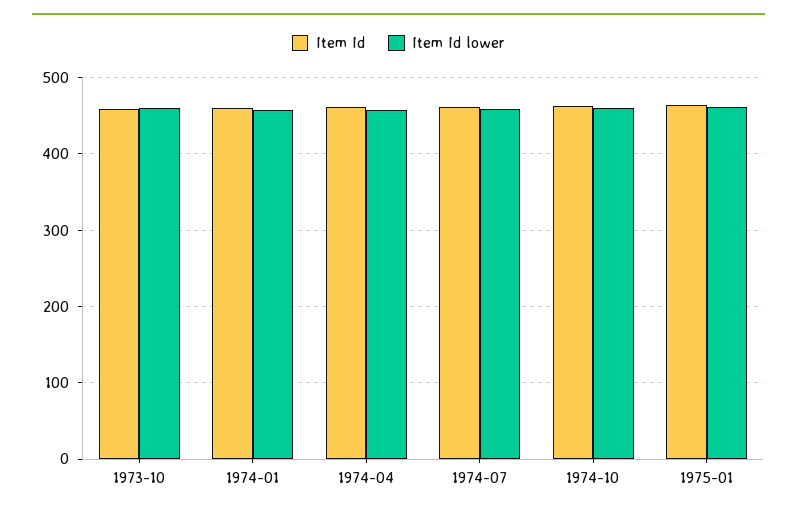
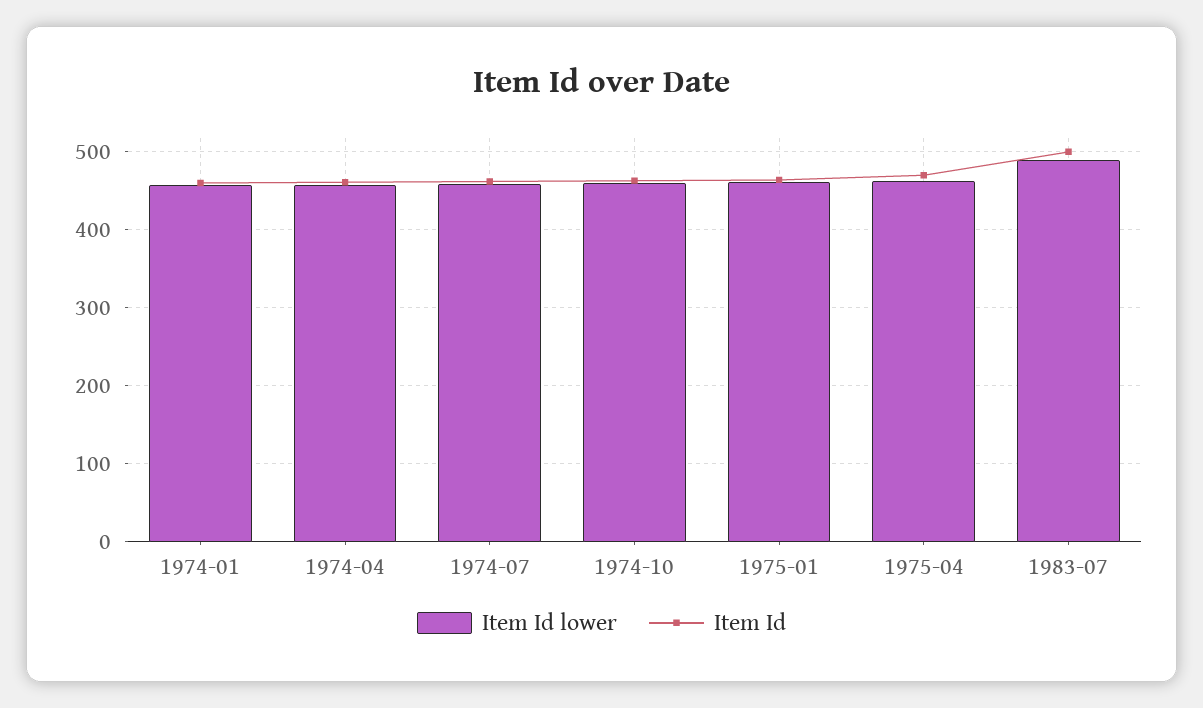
Item Id, 1973-10: 460 -> none
Item Id lower, 1973-10: 460 -> none
Item Id lower, 1975-04: none -> 460
Item Id, 1975-04: none -> 470
Item Id lower, 1983-07: none -> 490
Item Id, 1983-07: none -> 500

